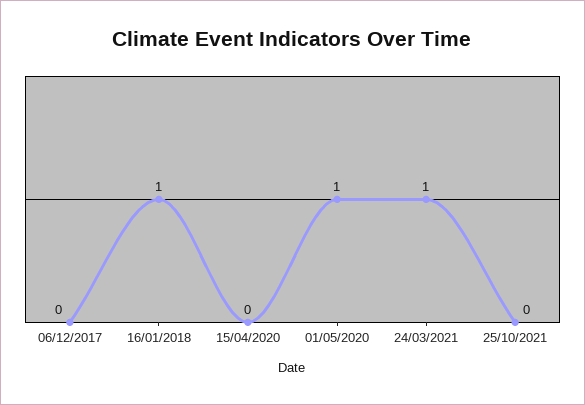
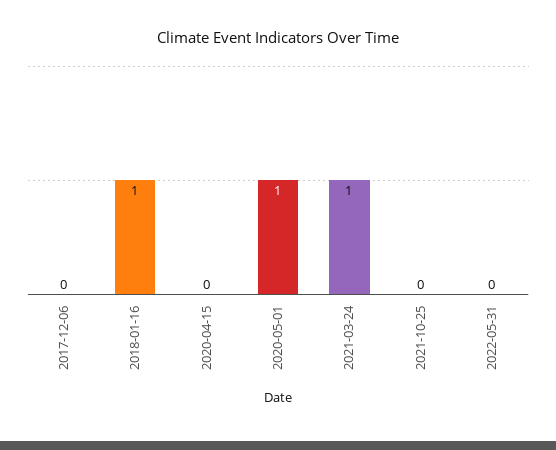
2022-05-31: none -> 0

